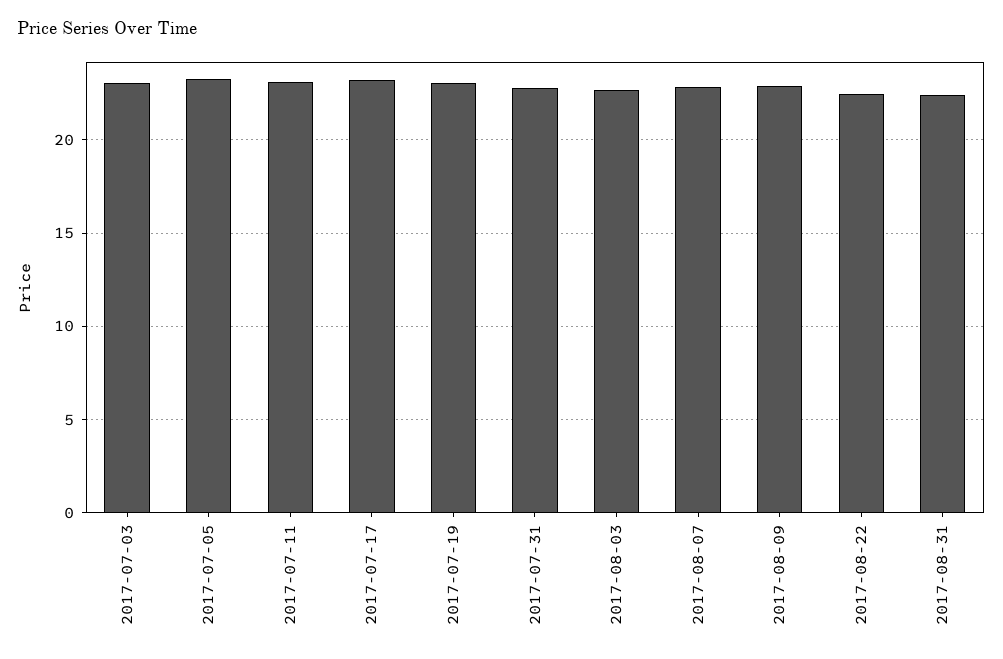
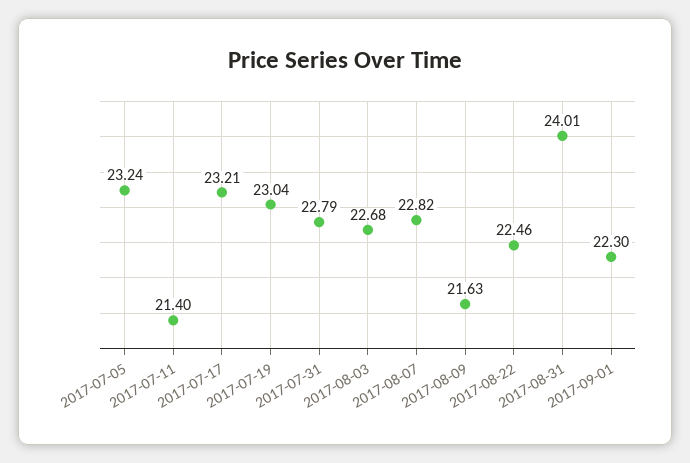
2017-07-03: 23 -> none
2017-07-11: 23 -> 21.4
2017-08-09: 23 -> 21.63
2017-08-31: 22.5 -> 24.01
2017-09-01: none -> 22.3

